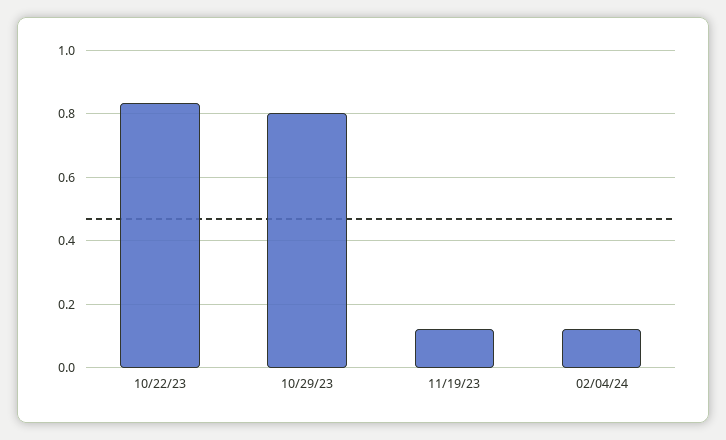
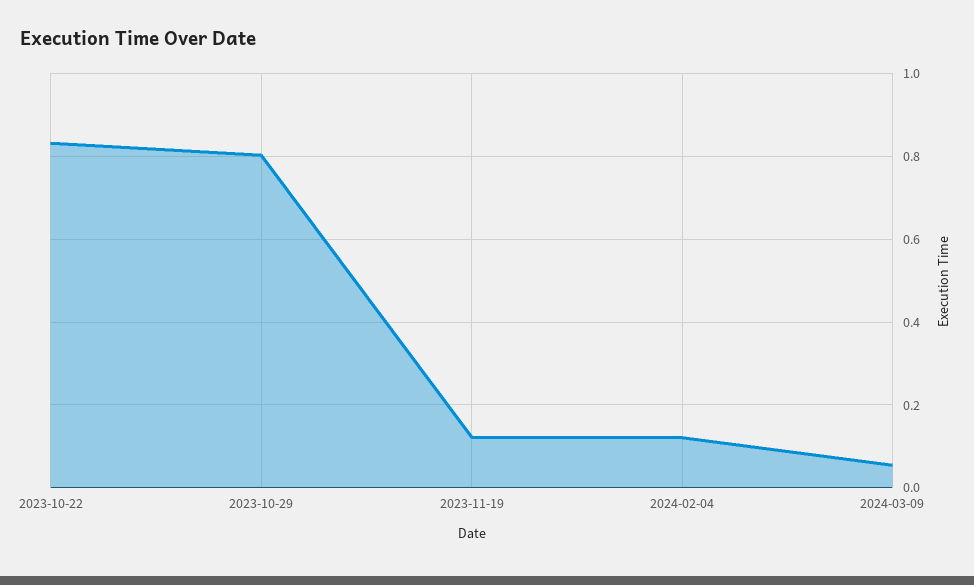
2024-03-09: none -> 0.06

